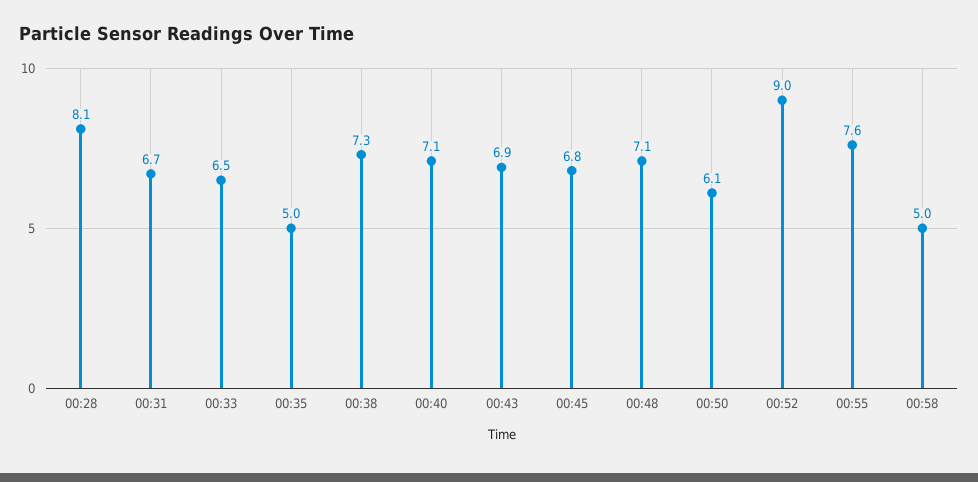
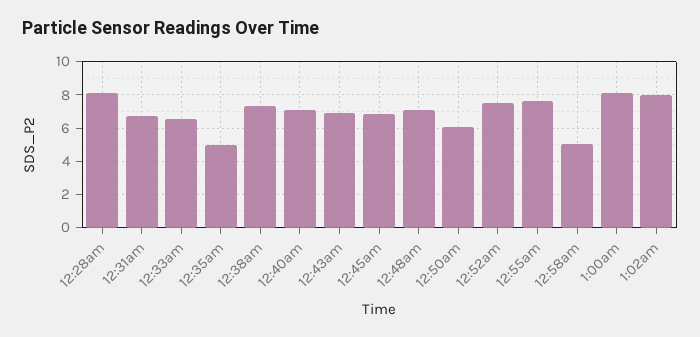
00:52: 9 -> 7.5
1:00am: none -> 8
1:02am: none -> 8

